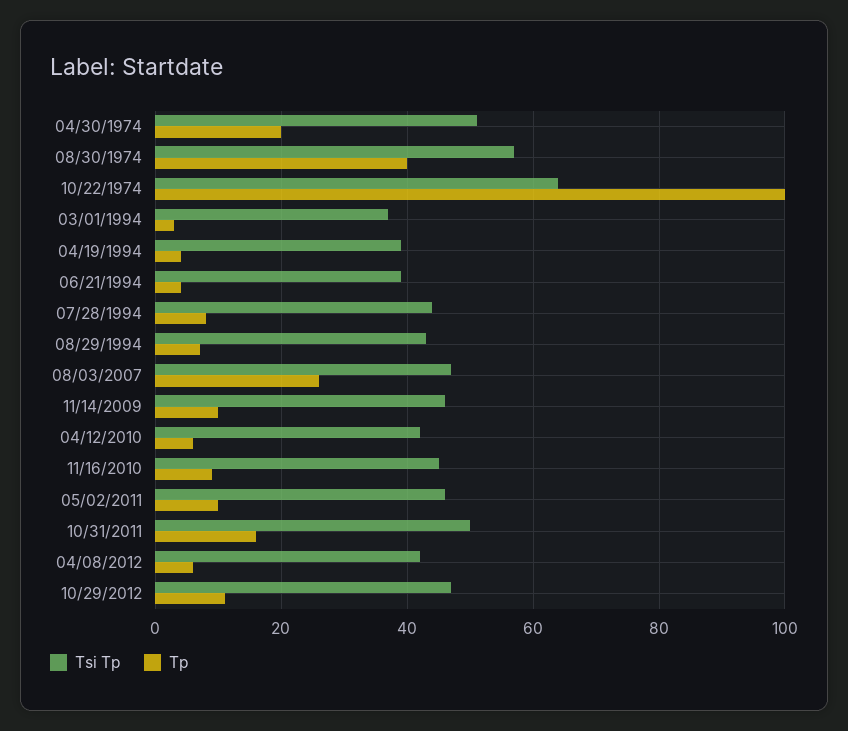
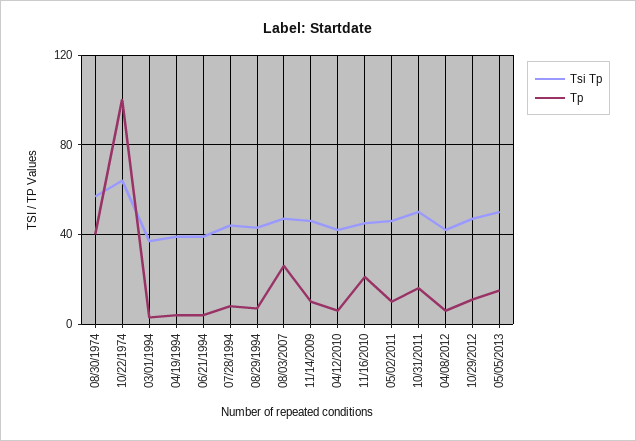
Tsi Tp, 04/30/1974: 50 -> none
Tp, 04/30/1974: 20 -> none
Tp, 11/16/2010: 10 -> 20
Tsi Tp, 05/05/2013: none -> 50
Tp, 05/05/2013: none -> 15

